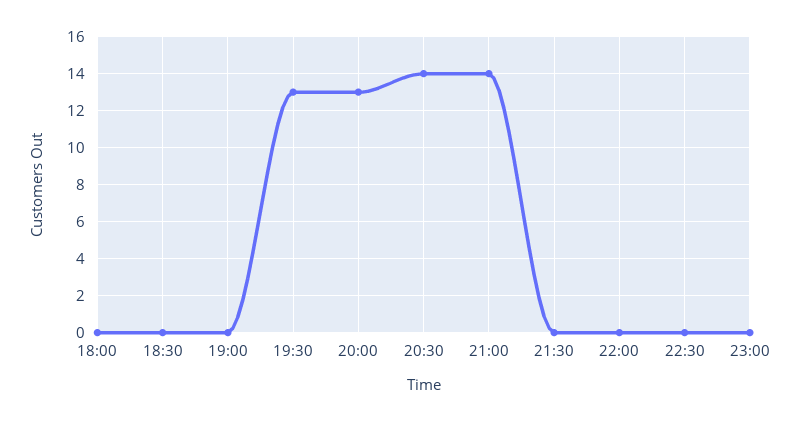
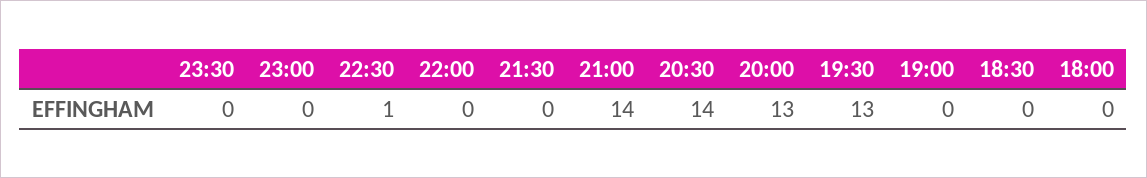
22:30: 0 -> 1
23:30: none -> 0

